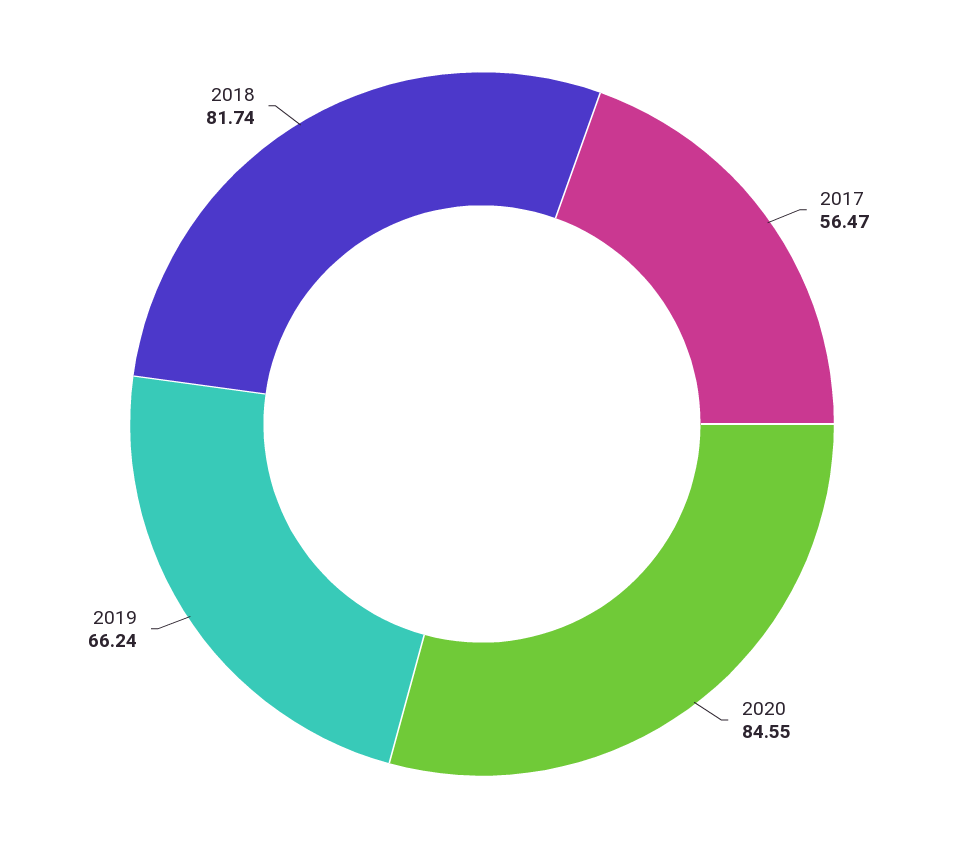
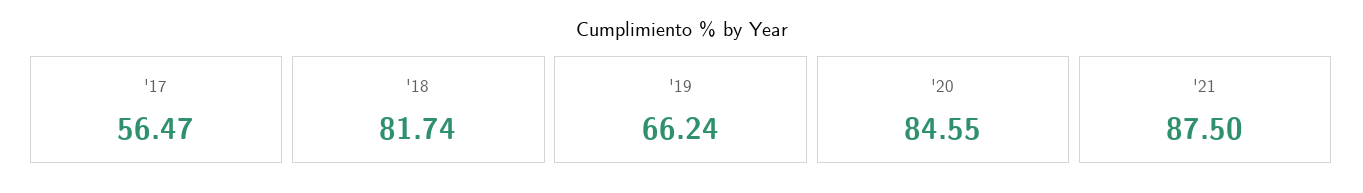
'21: none -> 87.5

